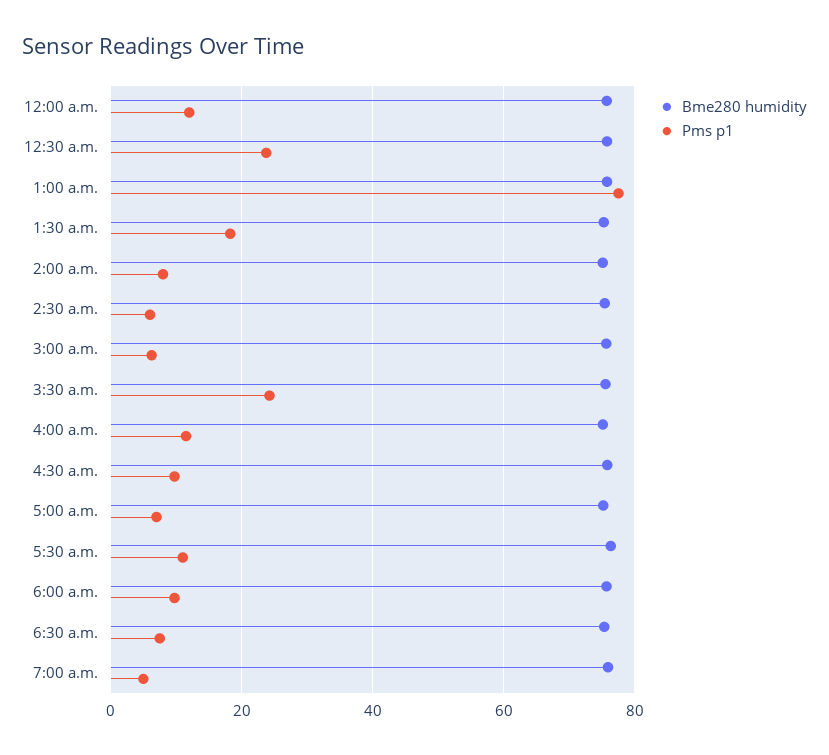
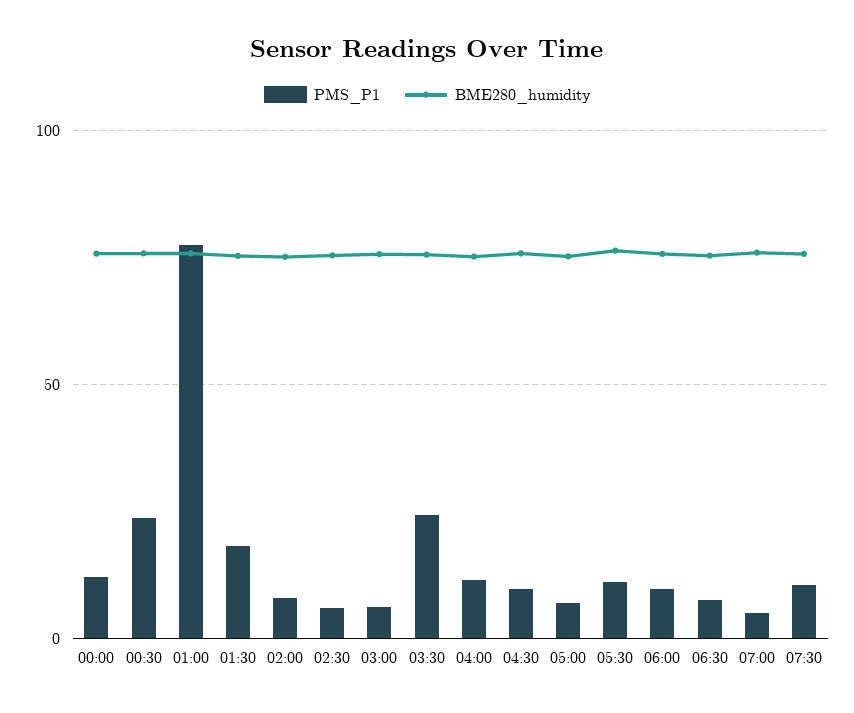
Pms p1, 07:30: none -> 10
Bme280 humidity, 07:30: none -> 75

